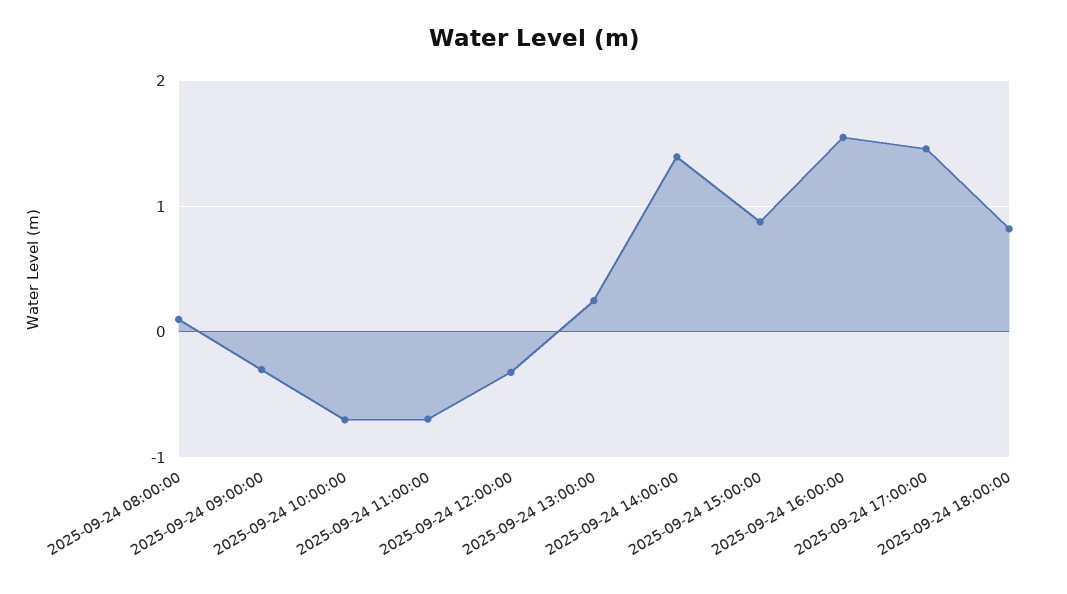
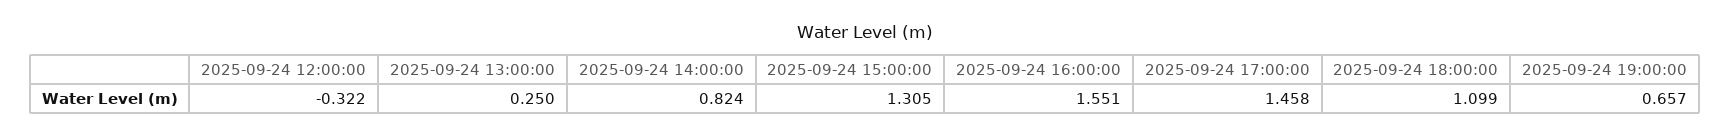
2025-09-24 08:00:00: 0.1 -> none
2025-09-24 09:00:00: -0.3 -> none
2025-09-24 10:00:00: -0.7 -> none
2025-09-24 11:00:00: -0.7 -> none
2025-09-24 14:00:00: 1.4 -> 0.824
2025-09-24 15:00:00: 0.9 -> 1.305
2025-09-24 18:00:00: 0.8 -> 1.099
2025-09-24 19:00:00: none -> 0.657

